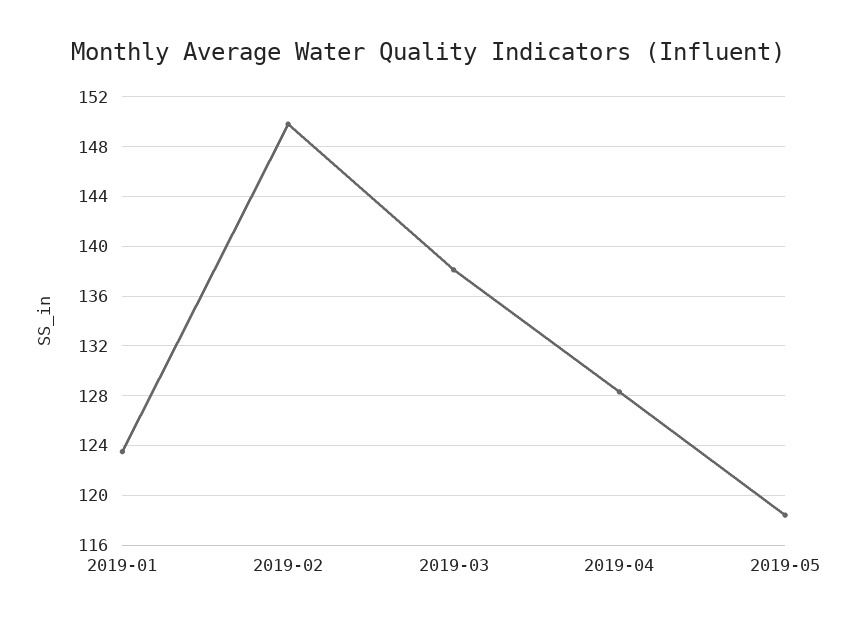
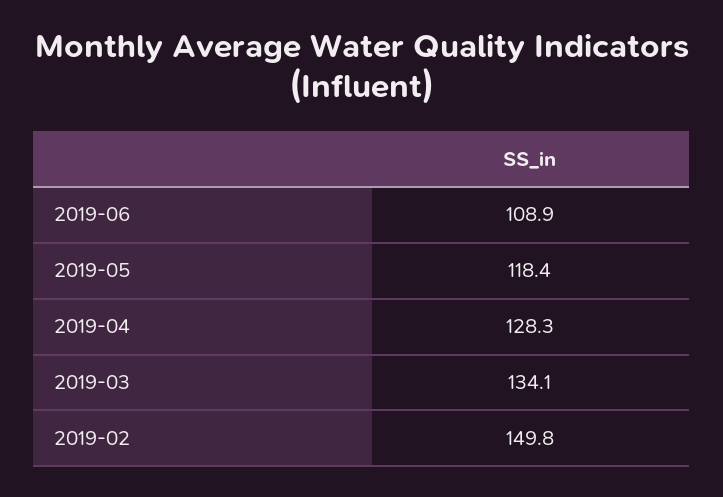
2019-01: 123.5 -> none
2019-03: 138 -> 134.1
2019-06: none -> 108.9

